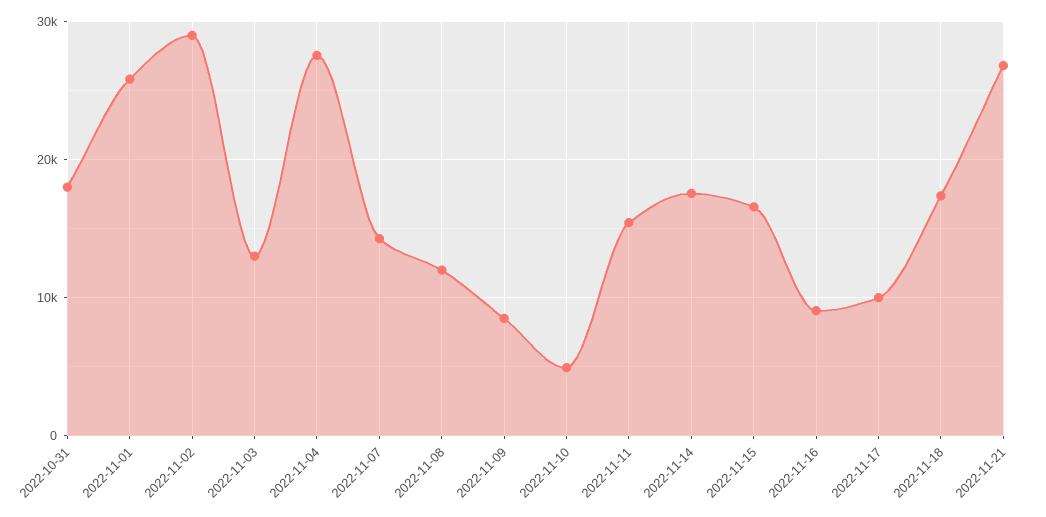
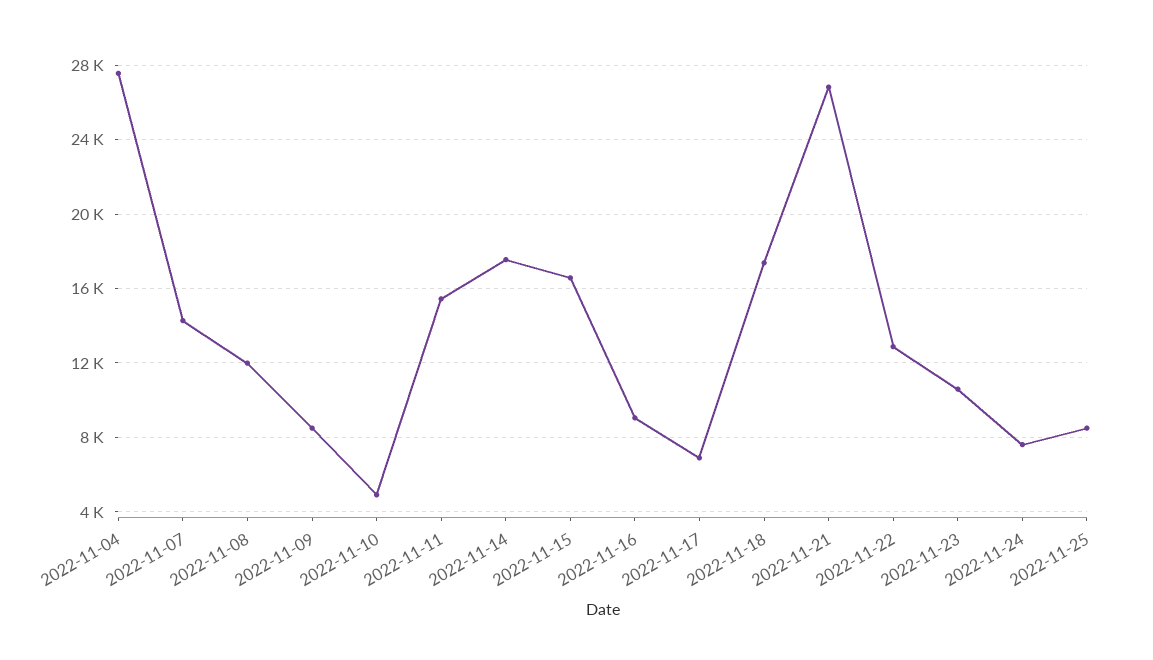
2022-10-31: 18000 -> none
2022-11-01: 26000 -> none
2022-11-02: 29000 -> none
2022-11-03: 13000 -> none
2022-11-17: 10000 -> 7000
2022-11-22: none -> 13000
2022-11-23: none -> 10500
2022-11-24: none -> 7500
2022-11-25: none -> 8500

